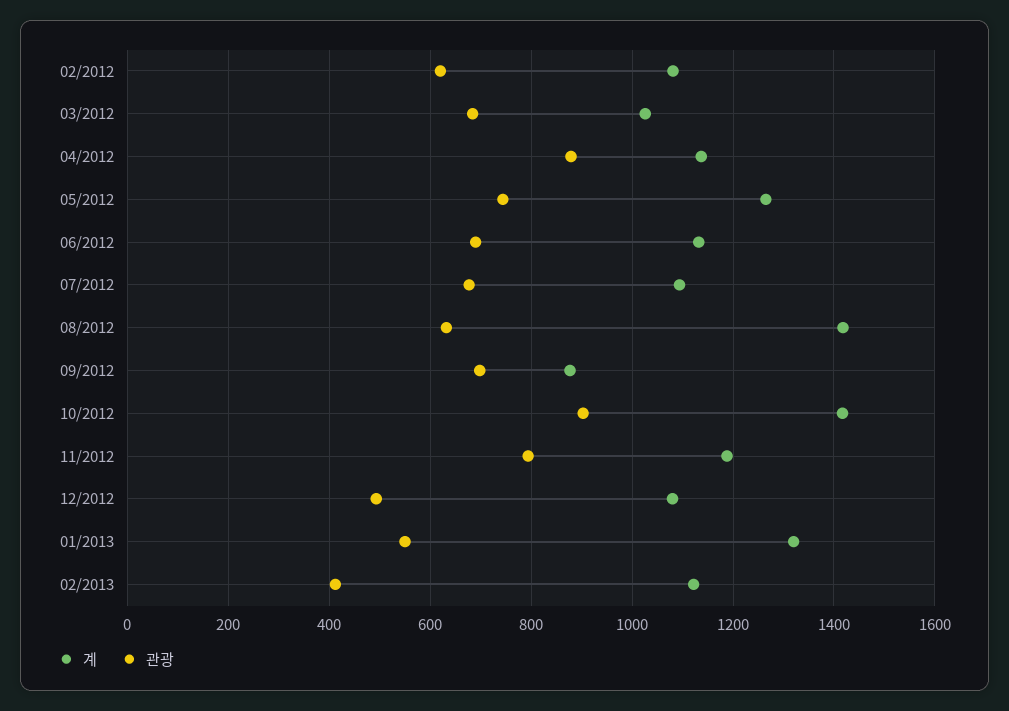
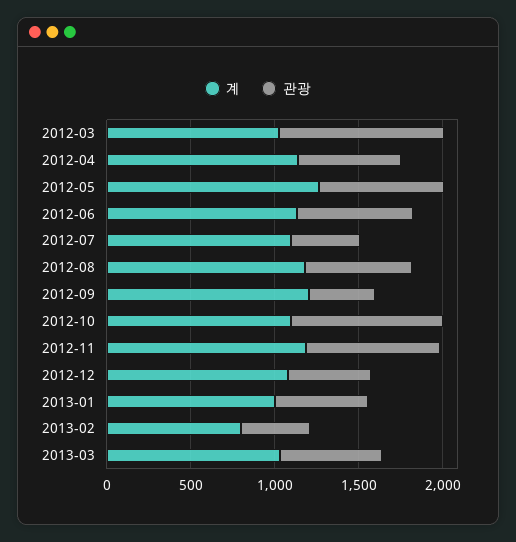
계, 02/2012: 1080 -> none
관광, 02/2012: 620 -> none
관광, 03/2012: 680 -> 1000
관광, 04/2012: 880 -> 600
관광, 07/2012: 680 -> 400
계, 08/2012: 1420 -> 1200
계, 09/2012: 880 -> 1200
관광, 09/2012: 700 -> 400
계, 10/2012: 1420 -> 1100
계, 01/2013: 1320 -> 1000
계, 02/2013: 1120 -> 800
계, 2013-03: none -> 1000
관광, 2013-03: none -> 600

